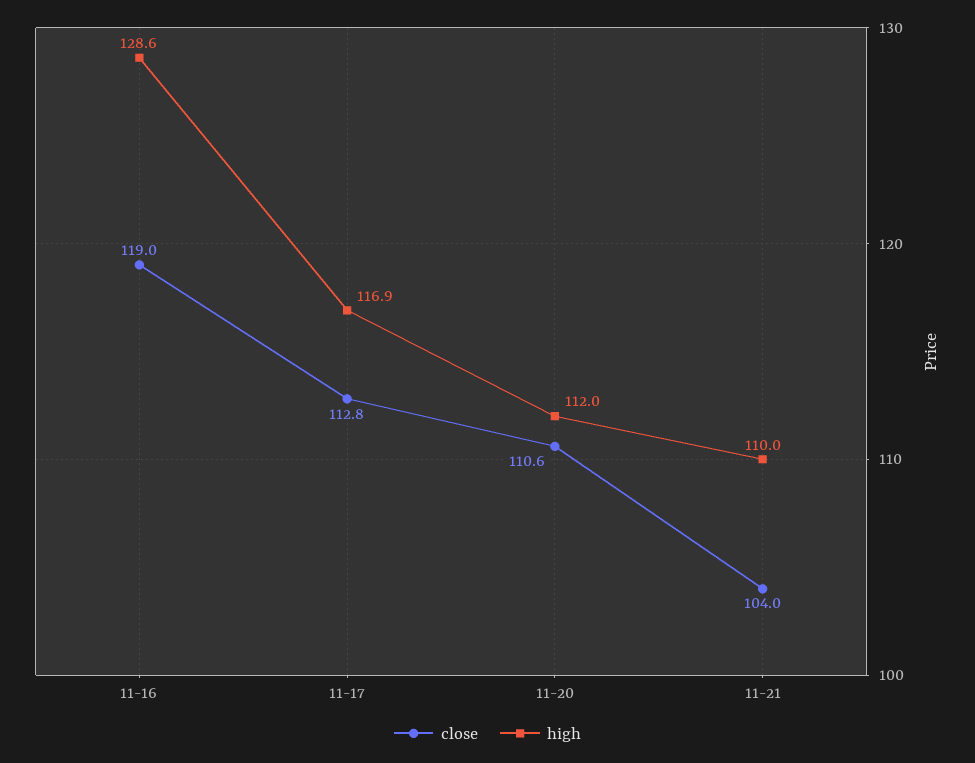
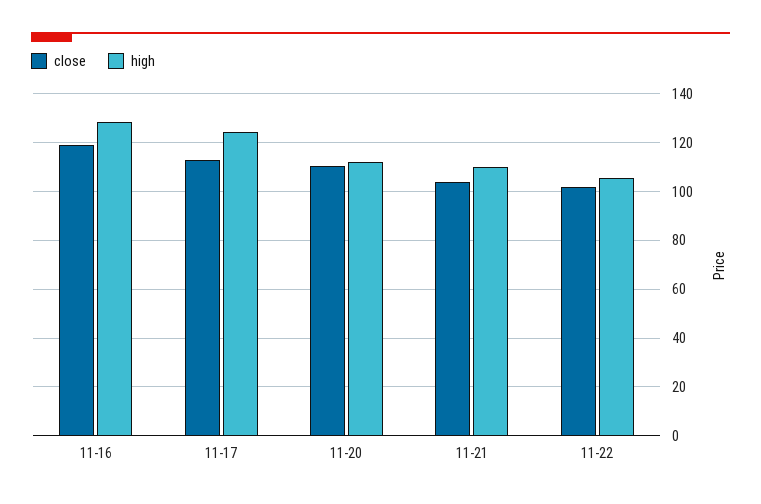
high, 11-17: 116.9 -> 125
close, 11-22: none -> 102.5
high, 11-22: none -> 105

